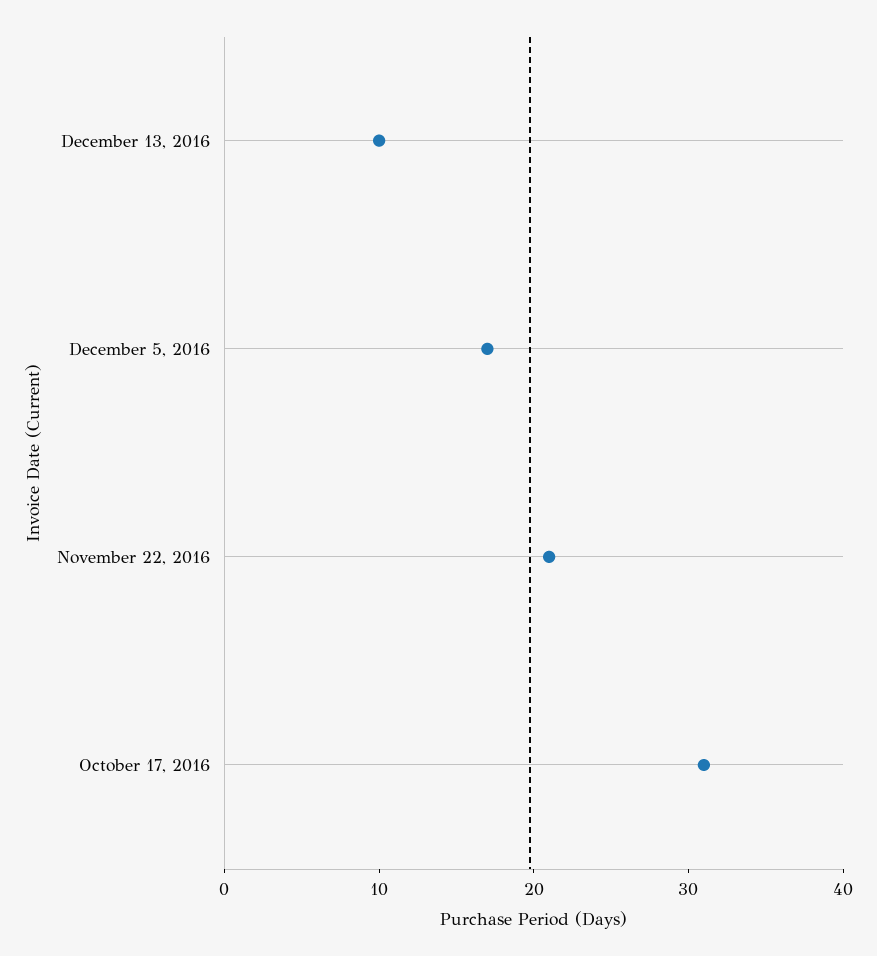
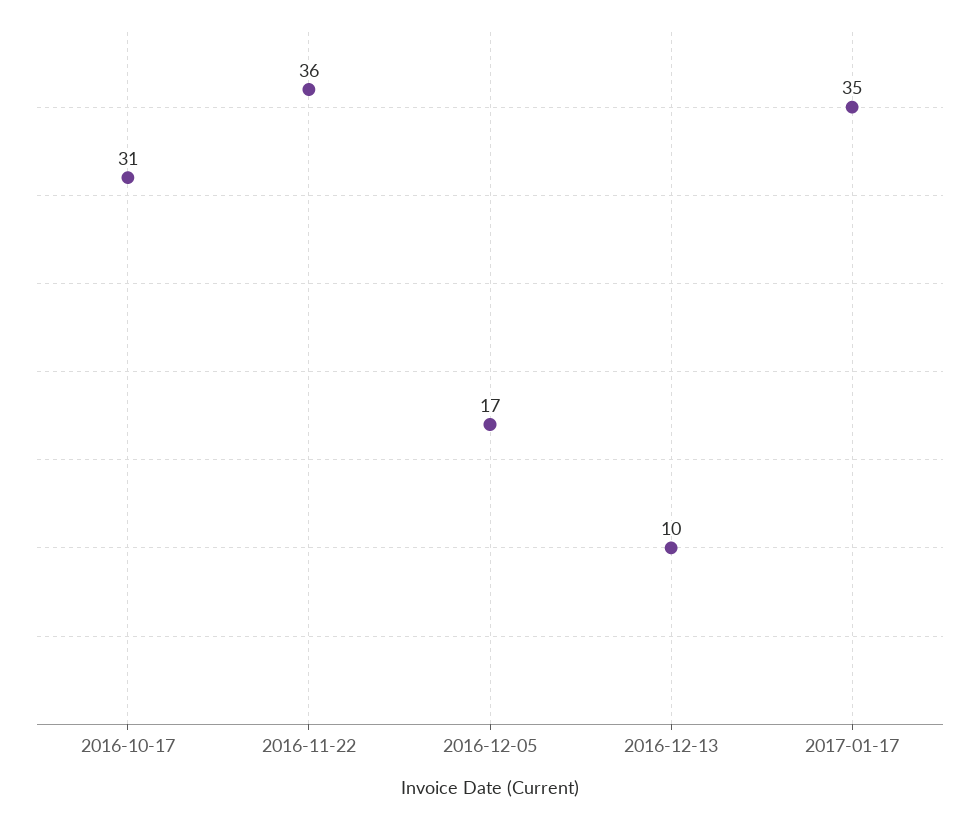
November 22, 2016: 21 -> 36
2017-01-17: none -> 35

